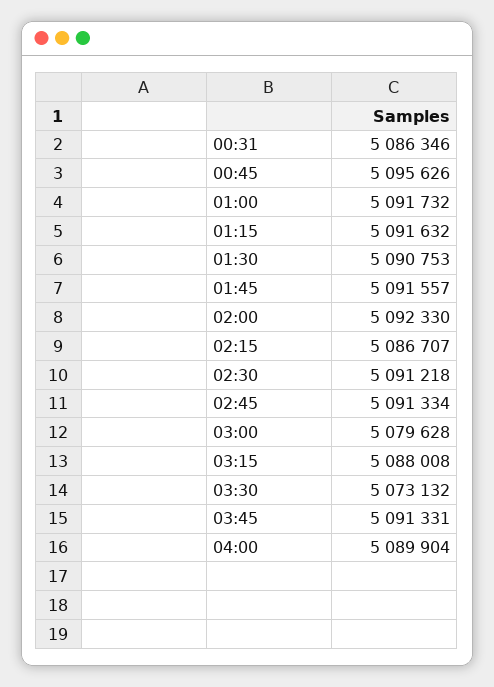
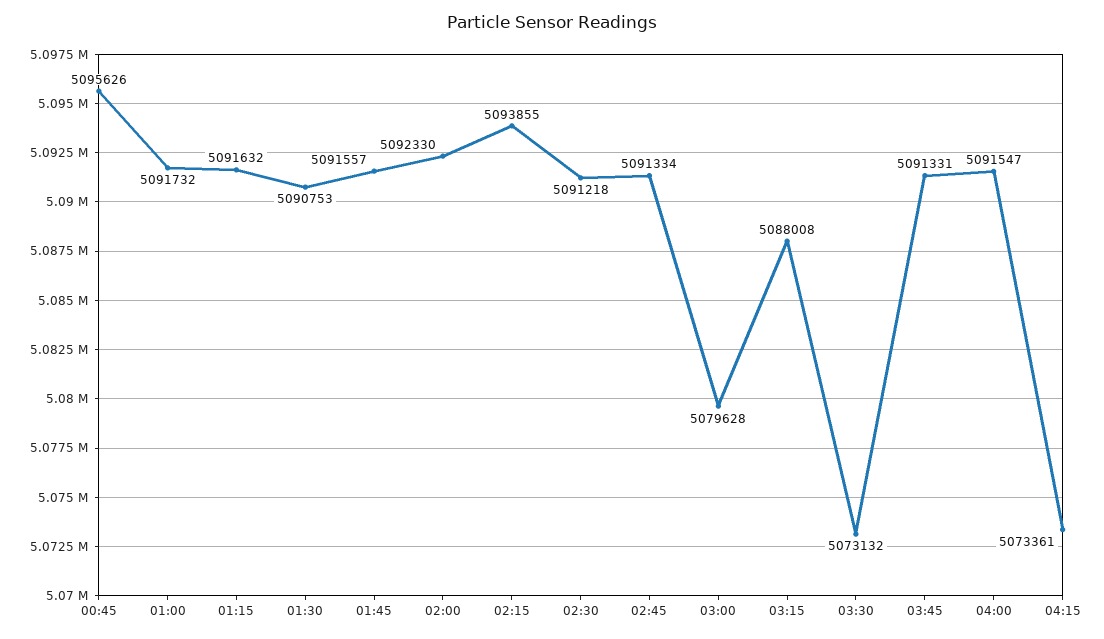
00:31: 5086346 -> none
02:15: 5086707 -> 5093855
04:00: 5089904 -> 5091547
04:15: none -> 5073361

